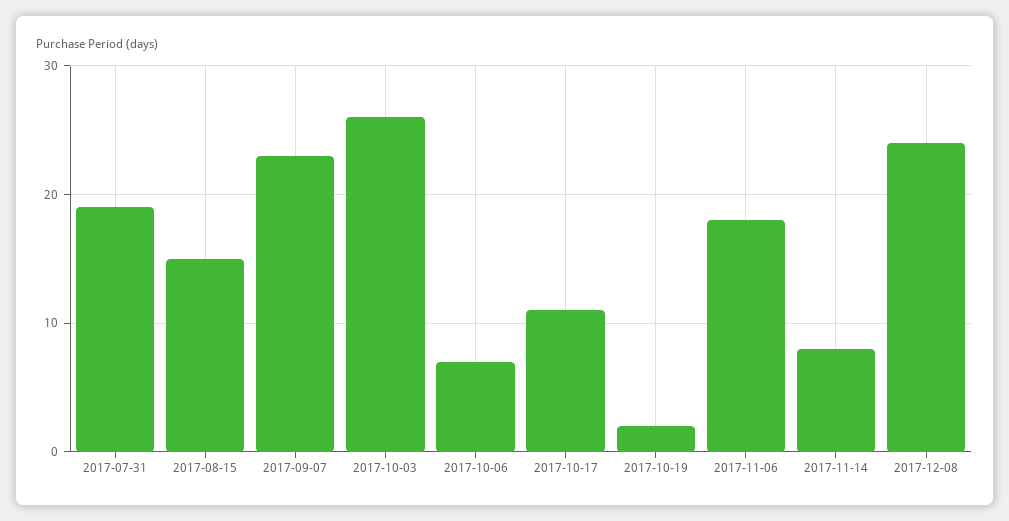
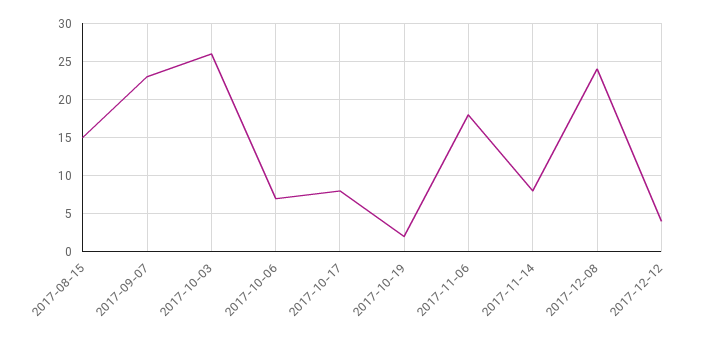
2017-07-31: 19 -> none
2017-10-17: 11 -> 8
2017-12-12: none -> 4

